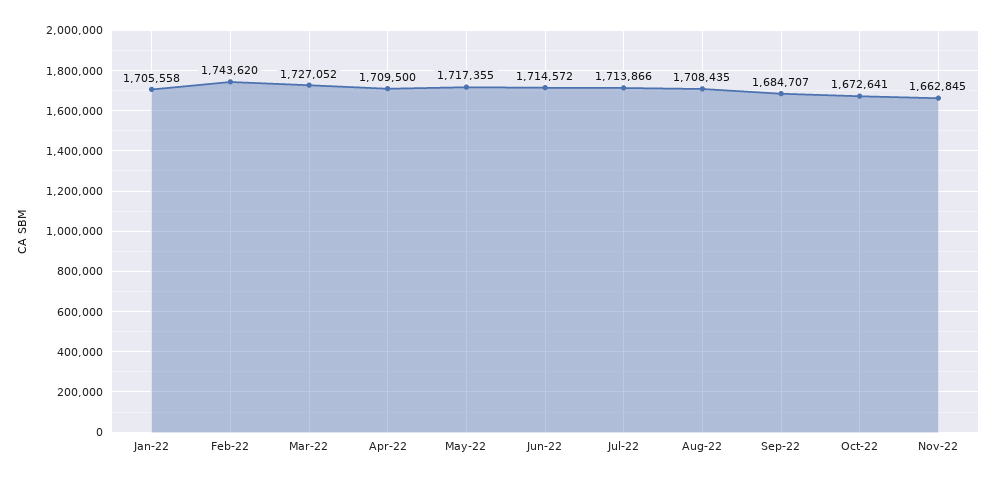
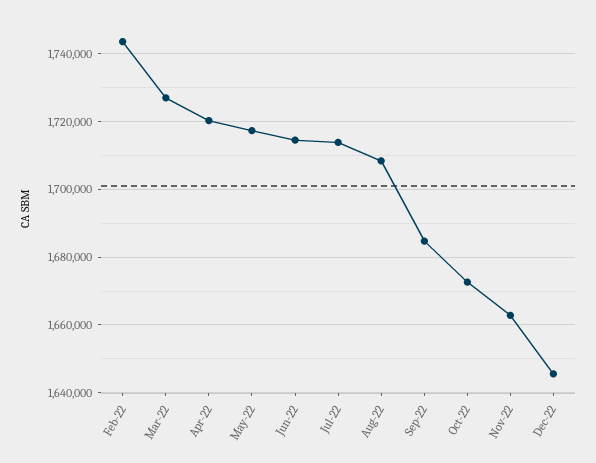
Jan-22: 1705558 -> none
Apr-22: 1709500 -> 1720000
Dec-22: none -> 1646000

